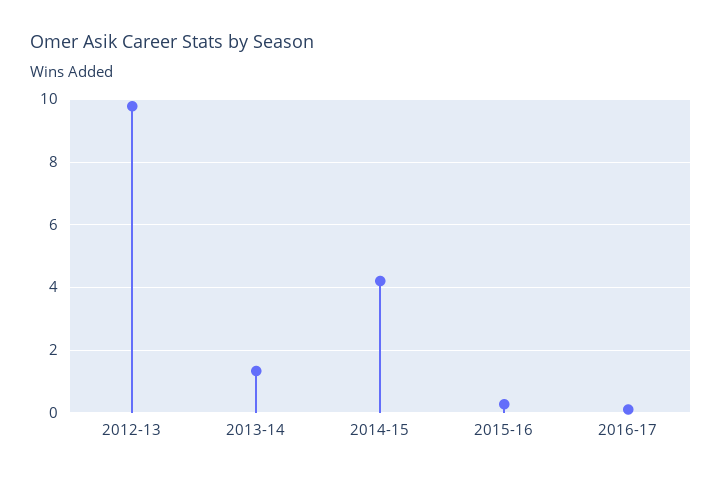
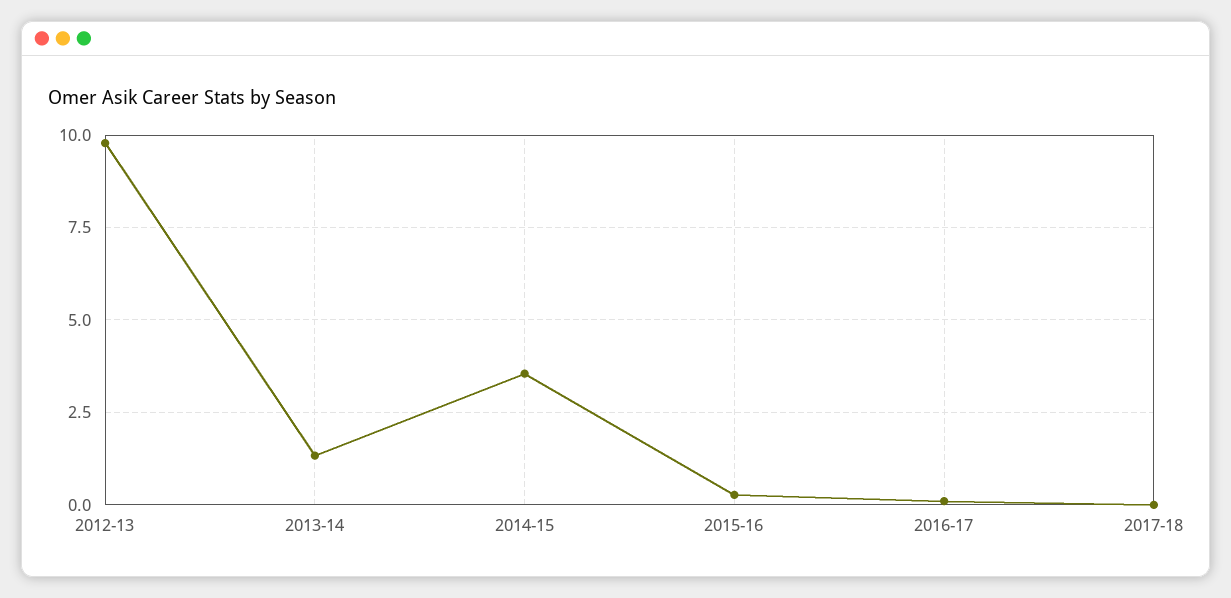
2014-15: 4.2 -> 3.5
2017-18: none -> 0

